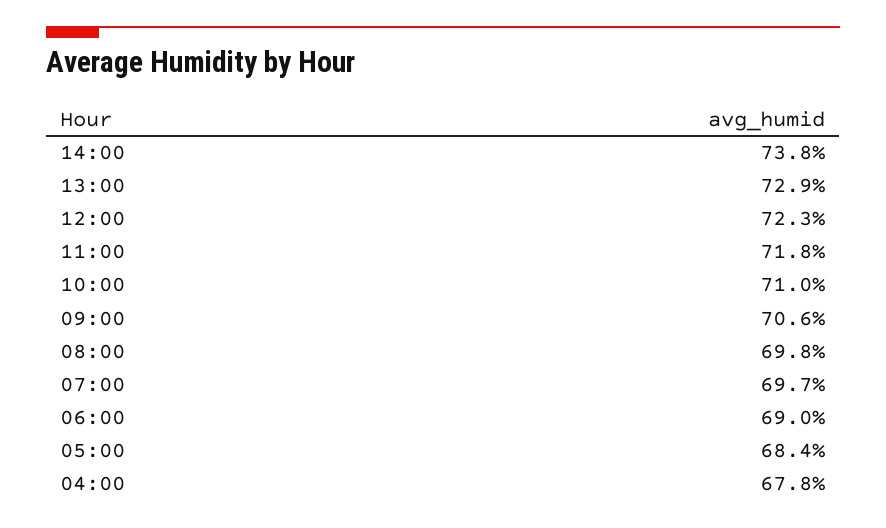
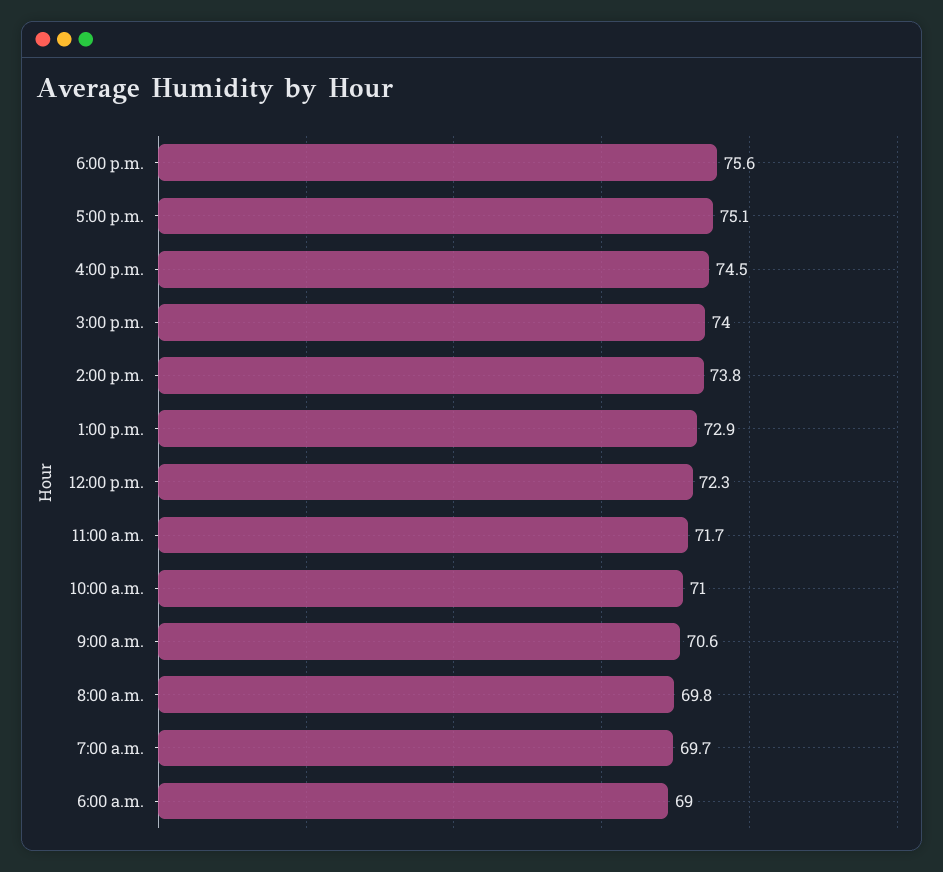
11:00: 71.8 -> 71.7
05:00: 68.4 -> none
04:00: 67.8 -> none
6:00 p.m.: none -> 75.6
5:00 p.m.: none -> 75.1
4:00 p.m.: none -> 74.5
3:00 p.m.: none -> 74

